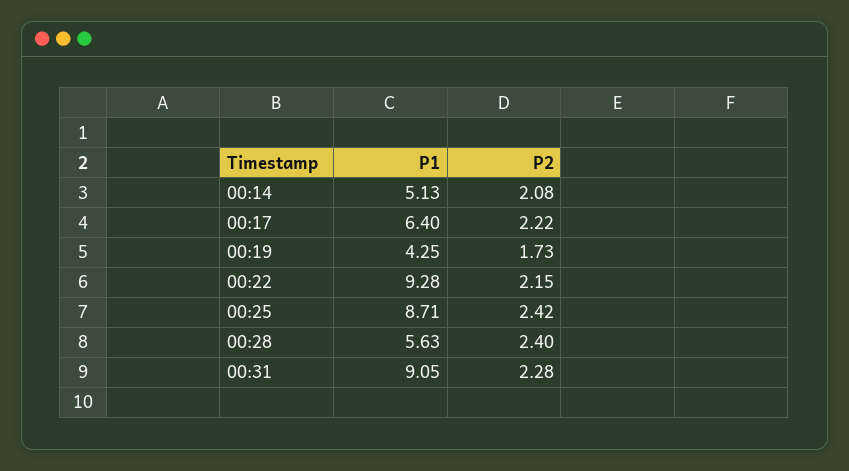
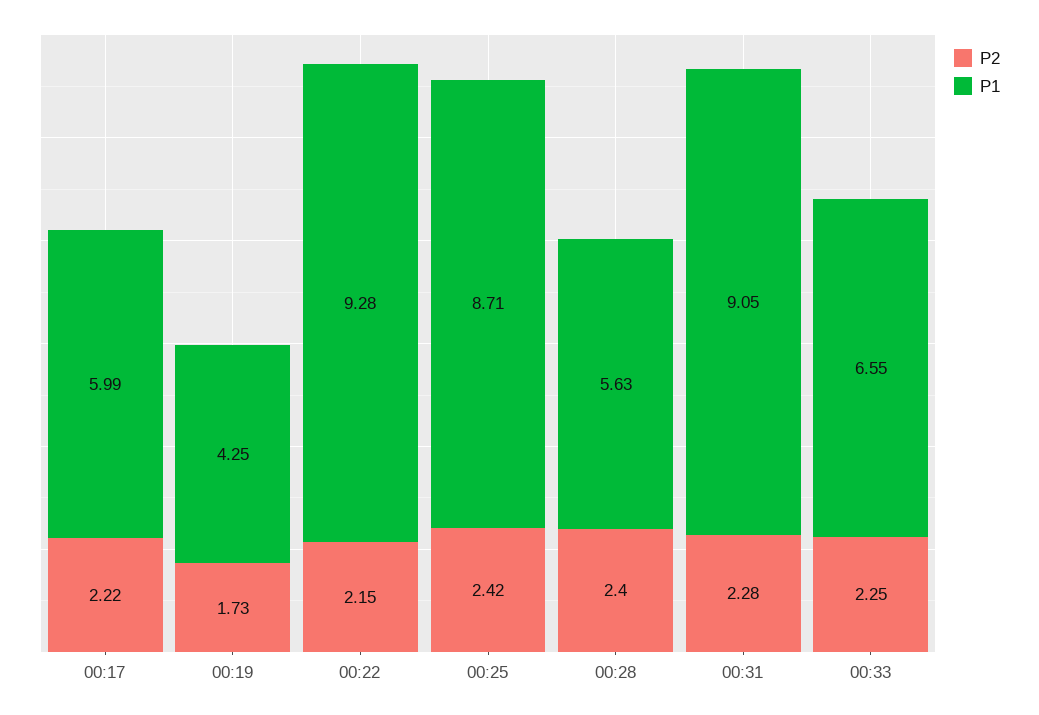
P1, 00:14: 5.13 -> none
P2, 00:14: 2.08 -> none
P1, 00:17: 6.4 -> 5.99
P2, 00:33: none -> 2.25
P1, 00:33: none -> 6.55

